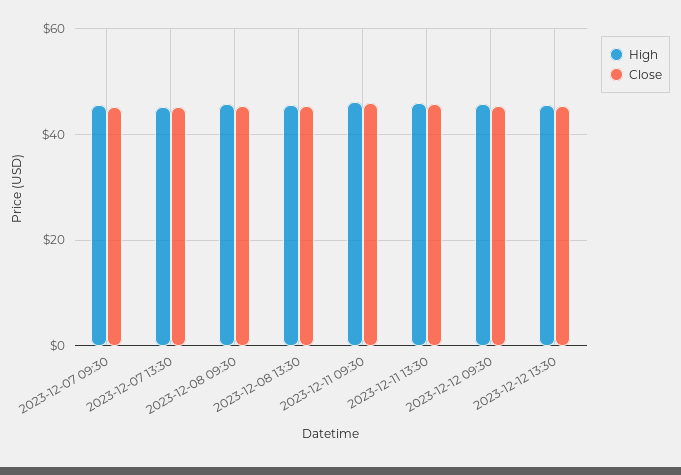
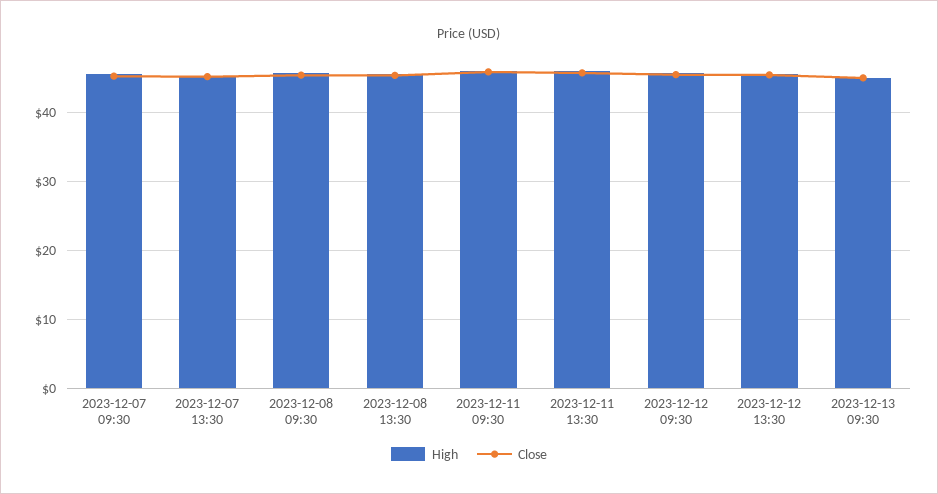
High, 2023-12-13 09:30: none -> 45
Close, 2023-12-13 09:30: none -> 45

